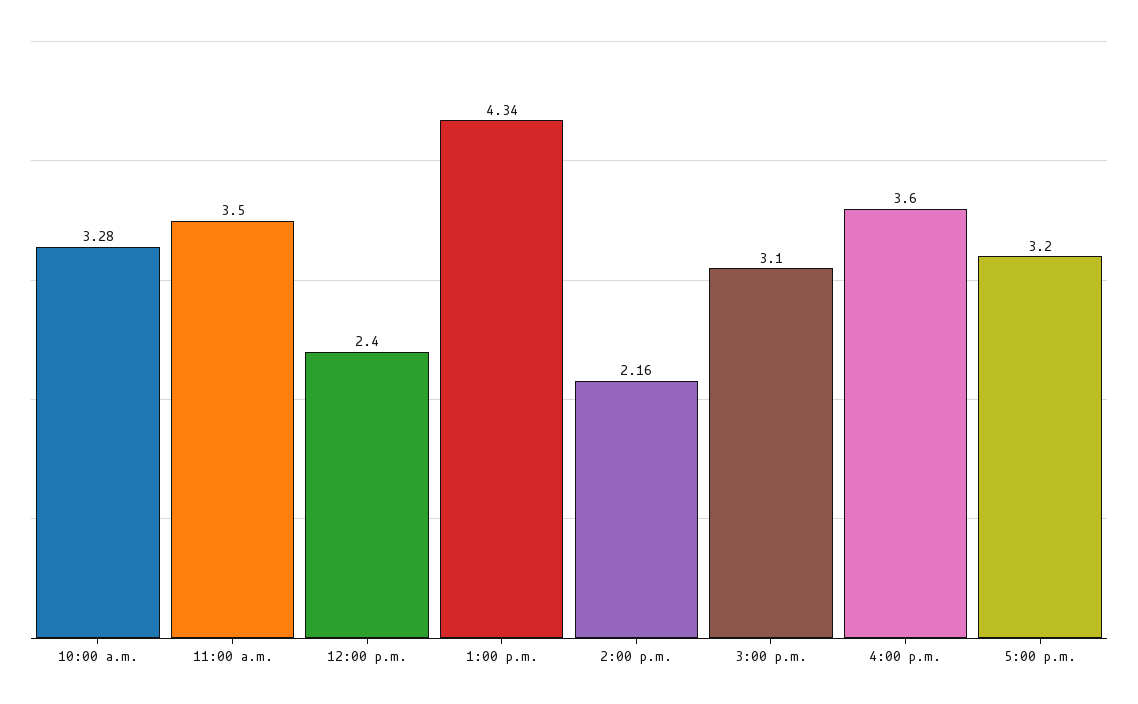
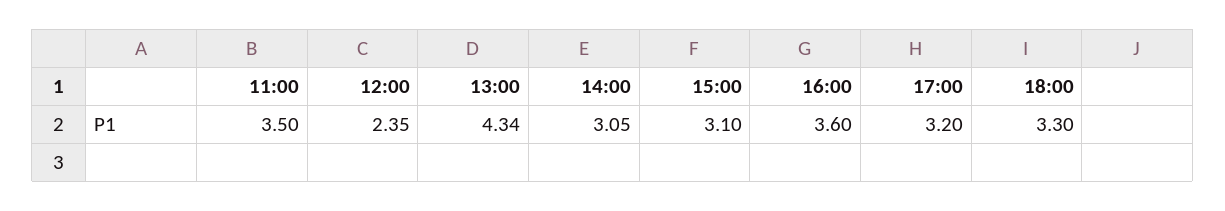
10:00 a.m.: 3.28 -> none
12:00 p.m.: 2.4 -> 2.35
2:00 p.m.: 2.16 -> 3.05
18:00: none -> 3.3

